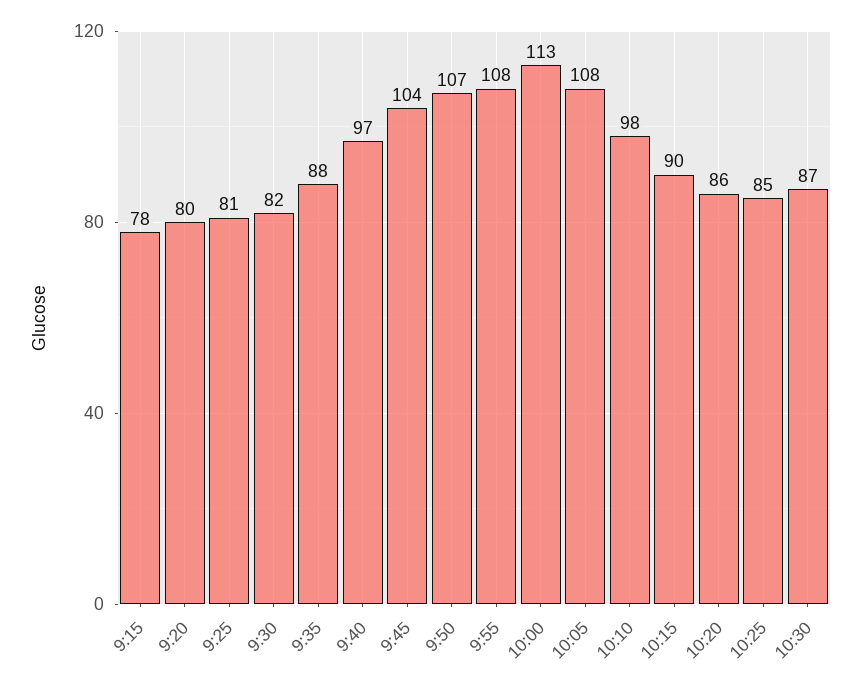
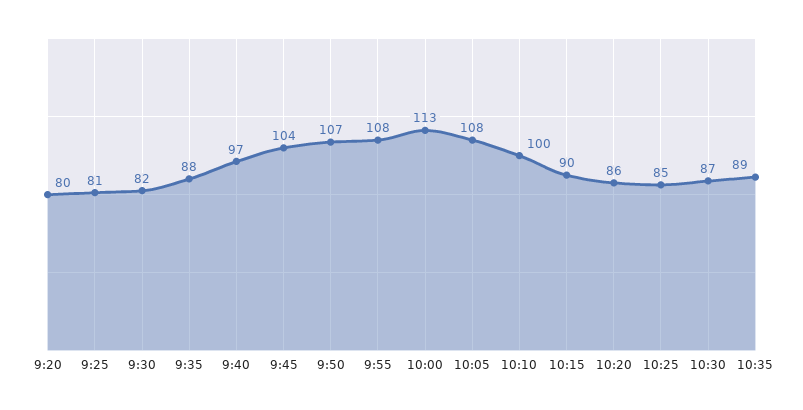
9:15: 78 -> none
10:10: 98 -> 100
10:35: none -> 89

